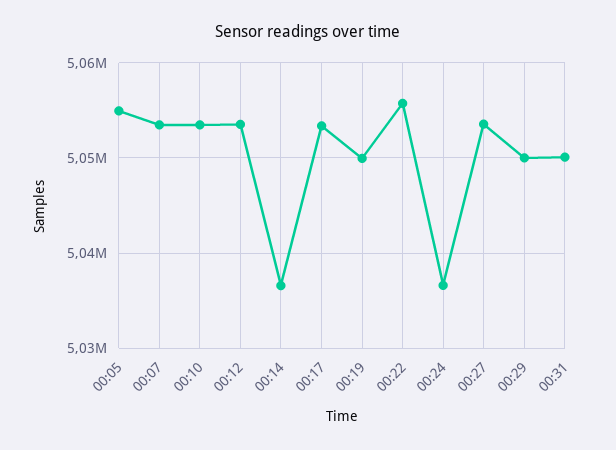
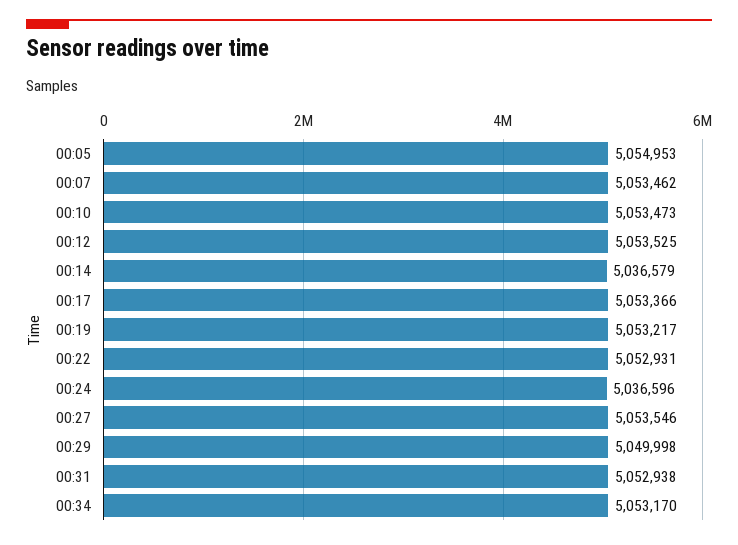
00:19: 5050000 -> 5053217
00:22: 5056000 -> 5052931
00:31: 5050000 -> 5052938
00:34: none -> 5053170

